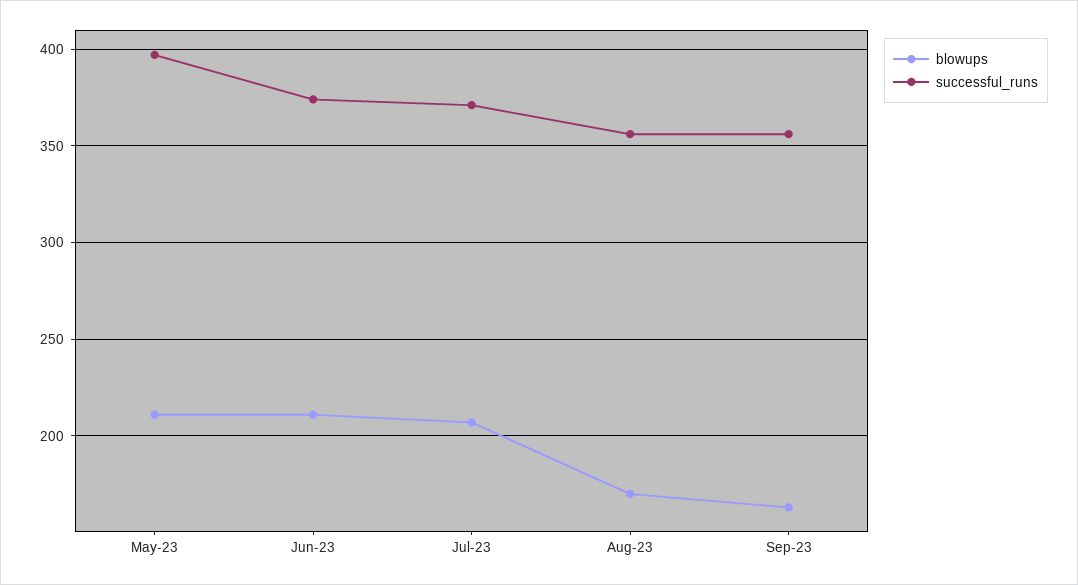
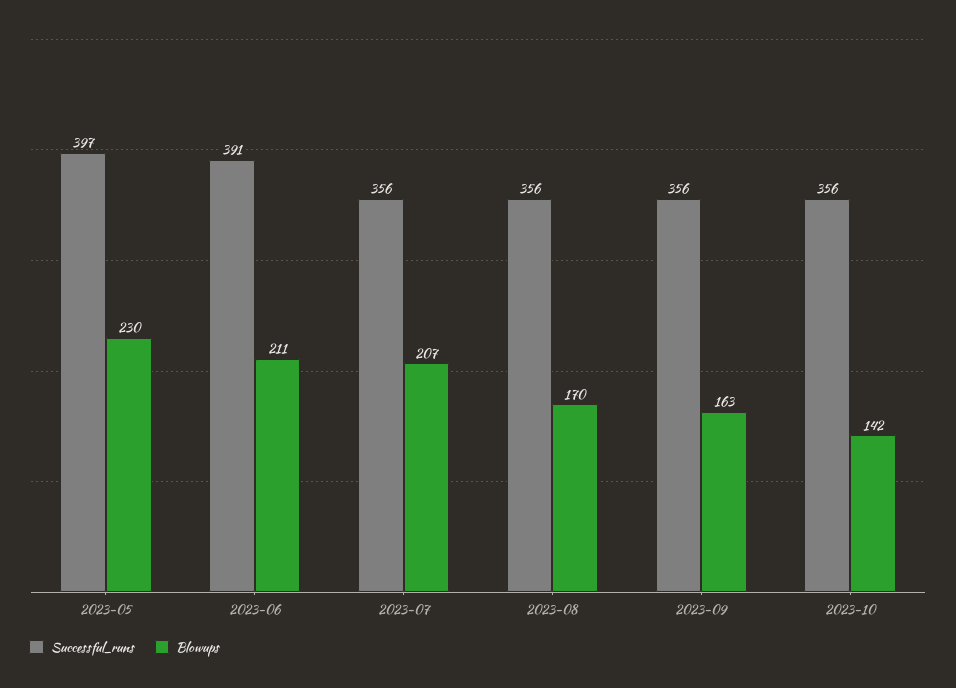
blowups, May-23: 210 -> 230
successful_runs, Jun-23: 375 -> 391
successful_runs, Jul-23: 370 -> 356
successful_runs, 2023-10: none -> 356
blowups, 2023-10: none -> 142

